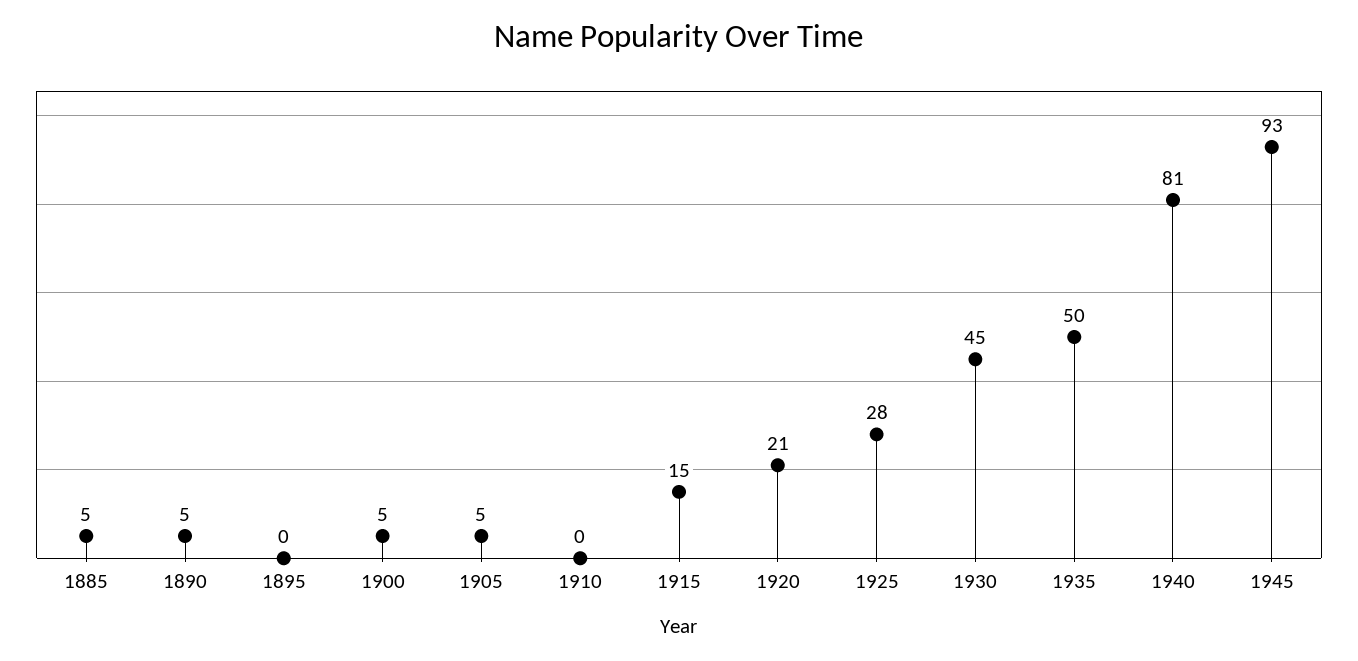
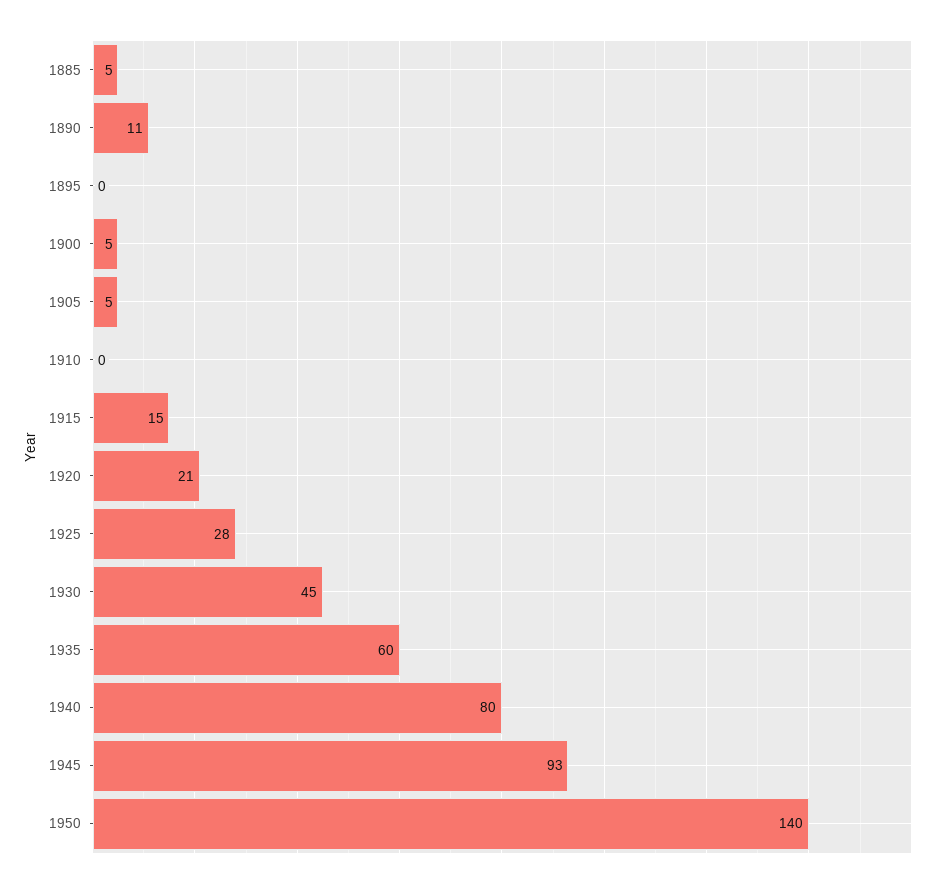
1890: 5 -> 11
1935: 50 -> 60
1940: 81 -> 80
1950: none -> 140

